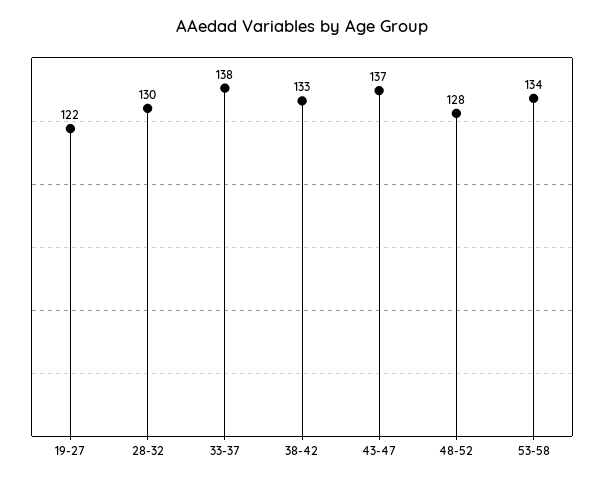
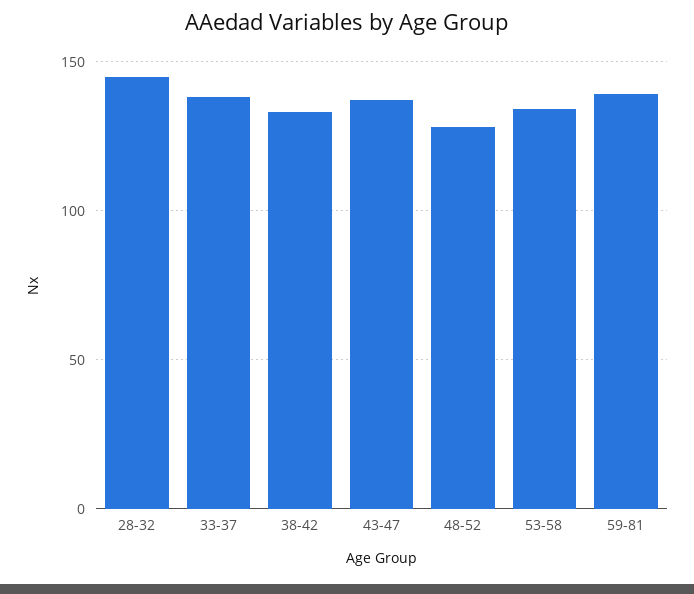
19-27: 122 -> none
28-32: 130 -> 145
59-81: none -> 140

